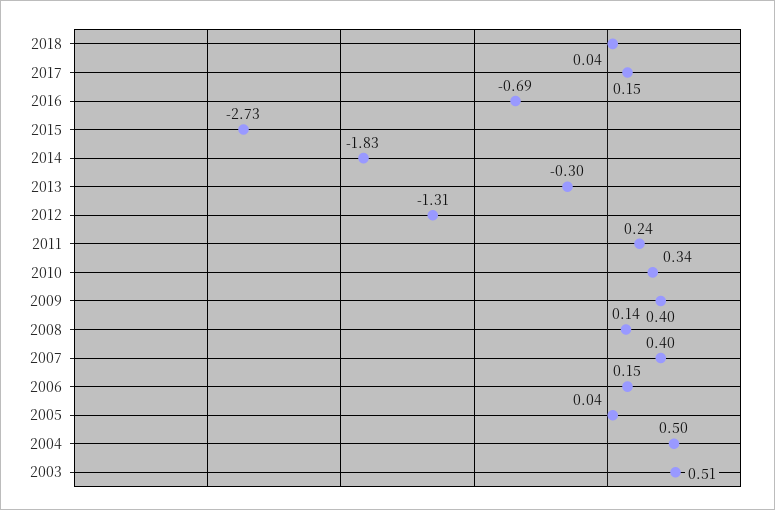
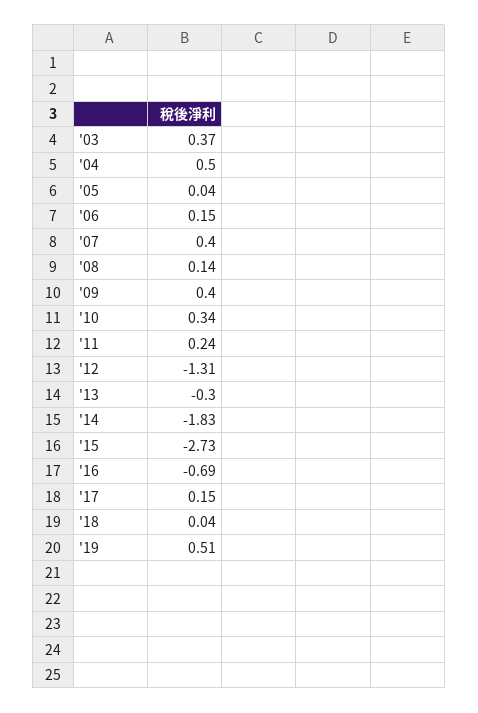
2003: 0.51 -> 0.37
'19: none -> 0.51

